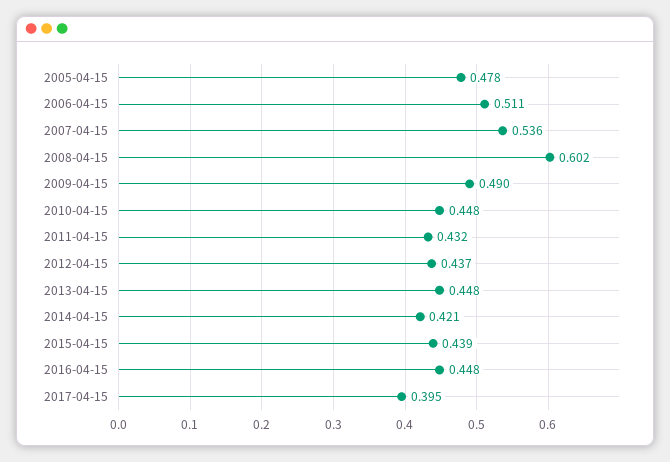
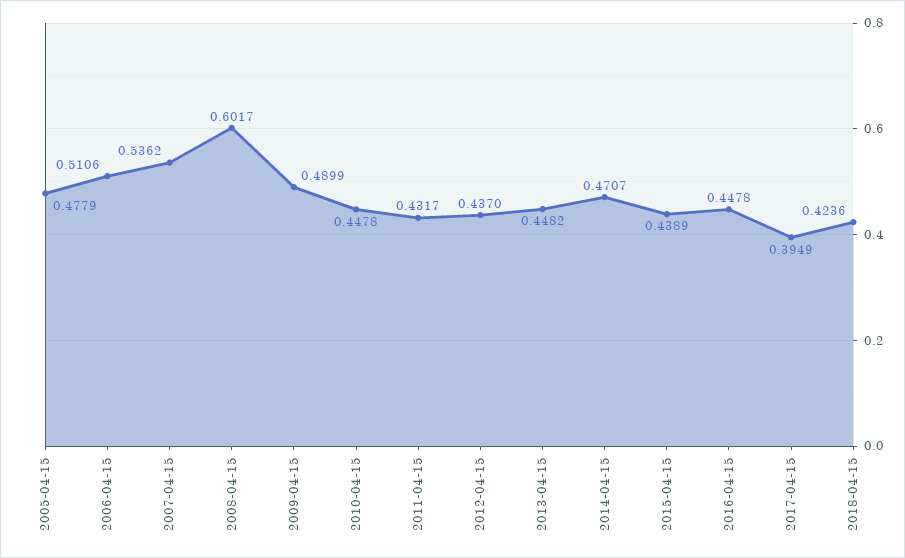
2014-04-15: 0.421 -> 0.4707
2018-04-15: none -> 0.4236

